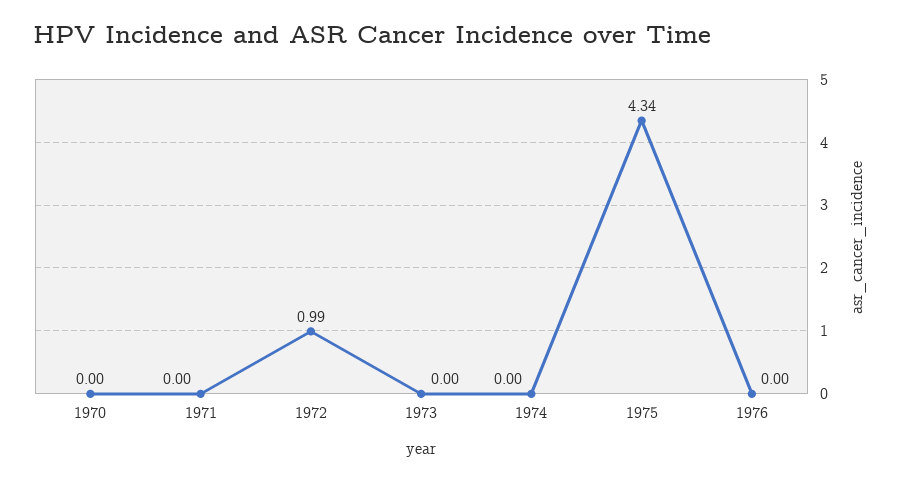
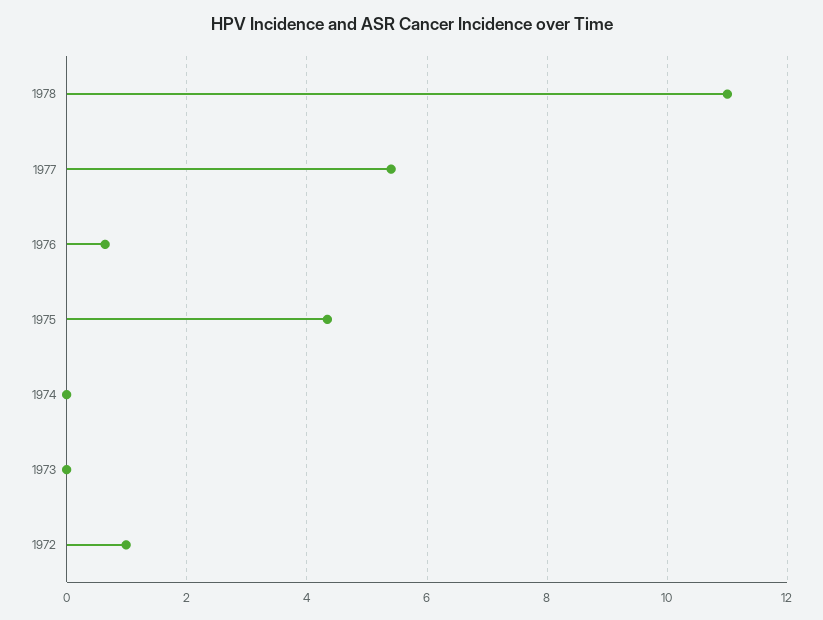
1970: 0 -> none
1971: 0 -> none
1976: 0 -> 0.6
1978: none -> 11
1977: none -> 5.4

